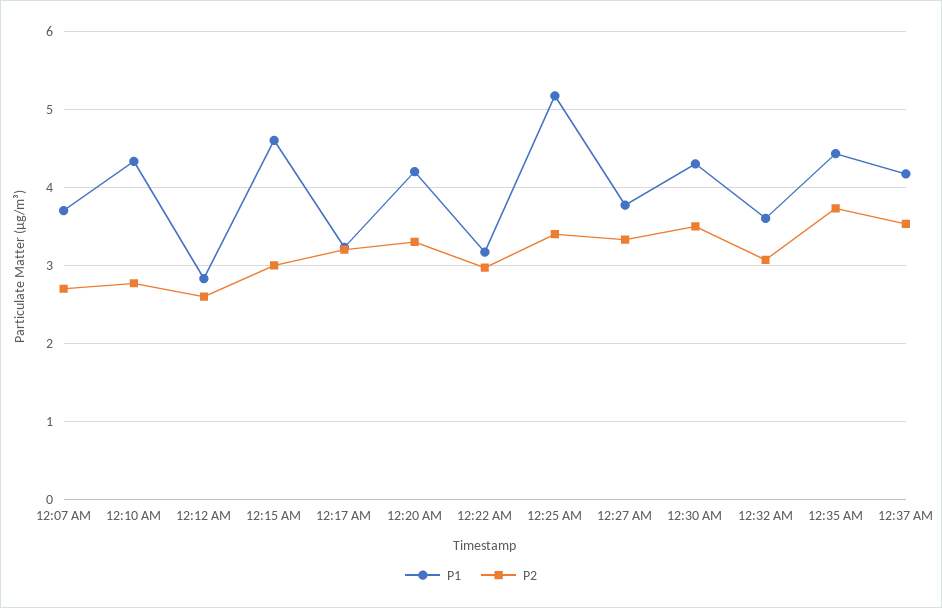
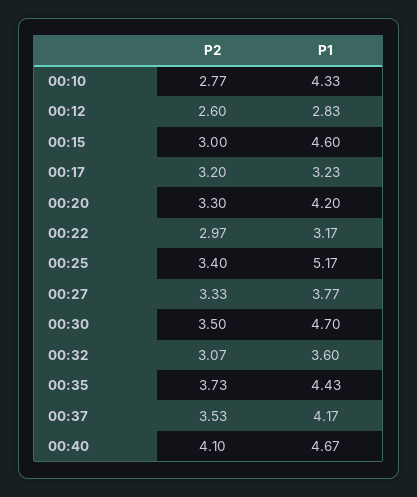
P1, 12:07 AM: 3.7 -> none
P2, 12:07 AM: 2.7 -> none
P1, 12:30 AM: 4.3 -> 4.7
P2, 00:40: none -> 4.1
P1, 00:40: none -> 4.67

